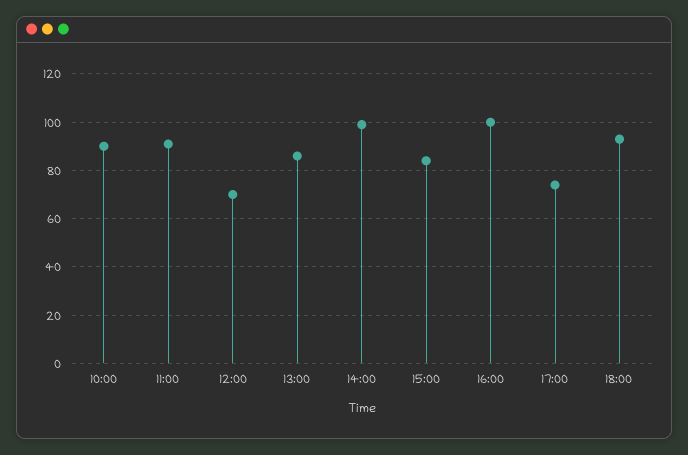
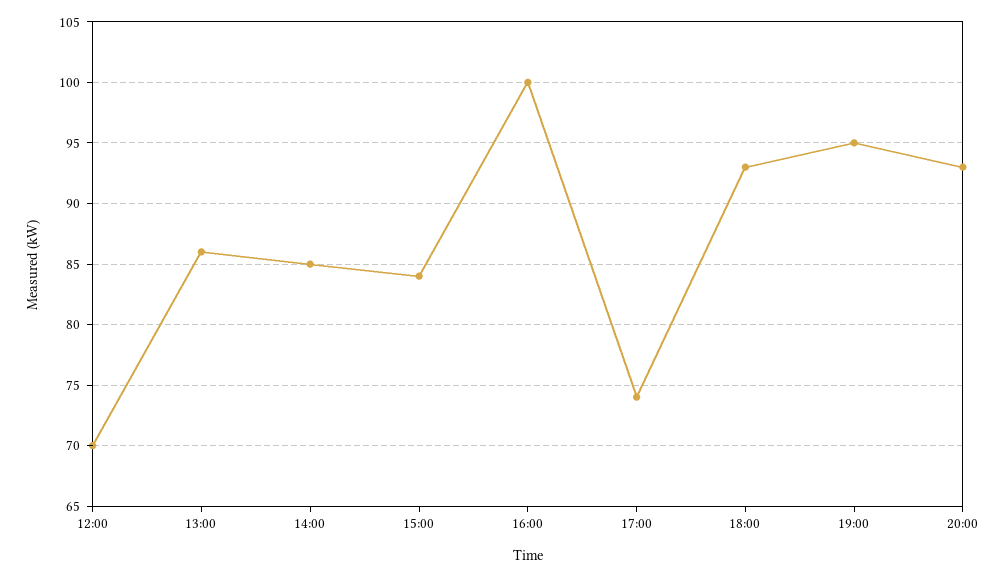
10:00: 90 -> none
11:00: 90 -> none
14:00: 100 -> 85
19:00: none -> 95
20:00: none -> 93

